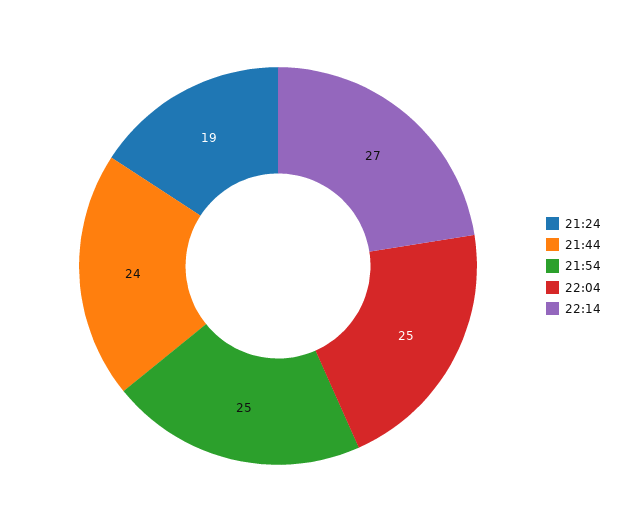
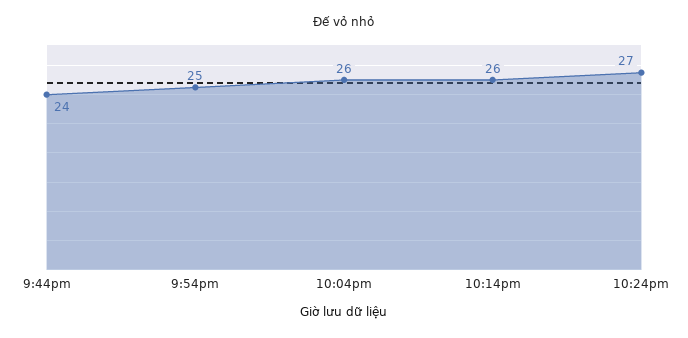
21:24: 19 -> none
22:04: 25 -> 26
22:14: 27 -> 26
10:24pm: none -> 27

